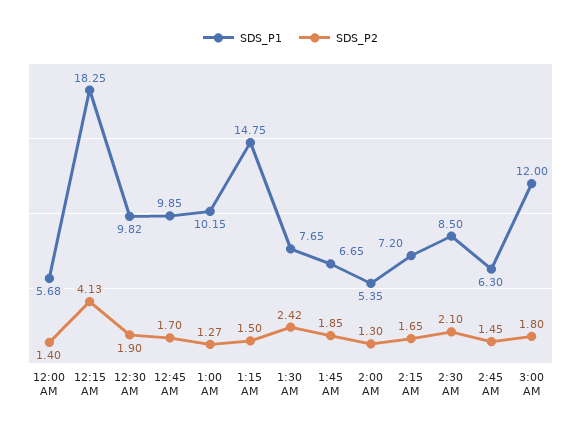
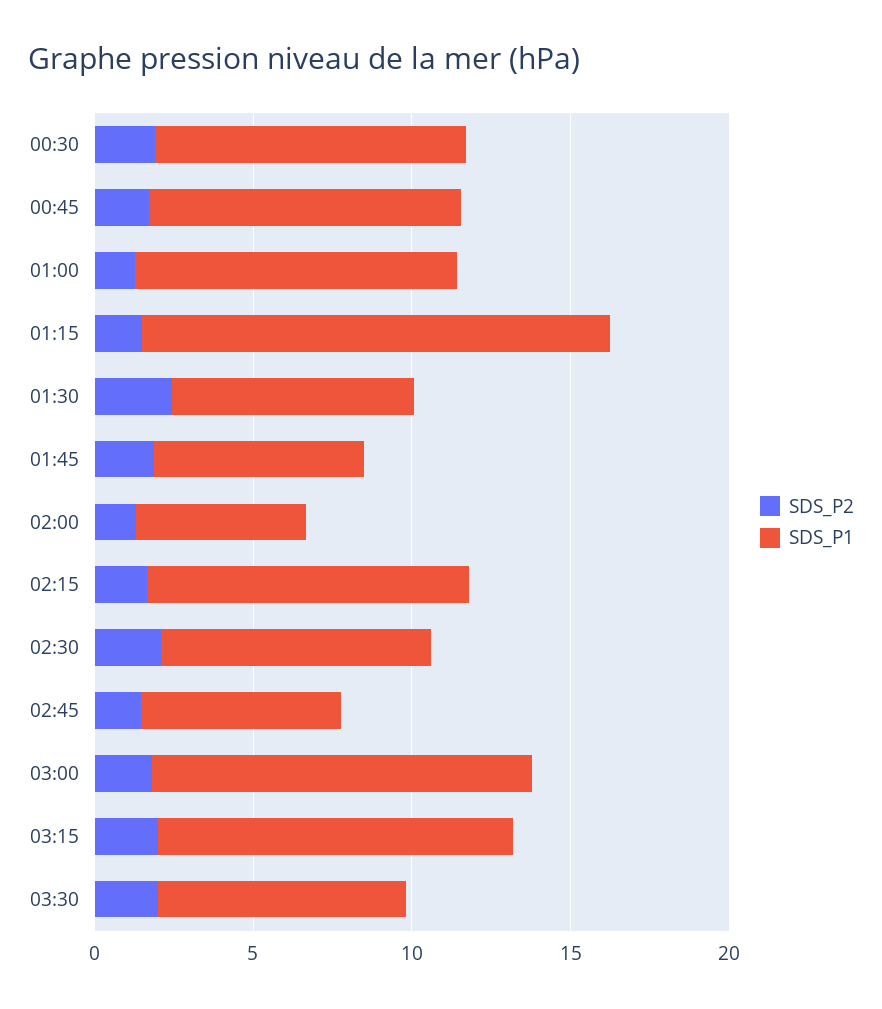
SDS_P1, 12:00 AM: 5.68 -> none
SDS_P2, 12:00 AM: 1.4 -> none
SDS_P1, 12:15 AM: 18.25 -> none
SDS_P2, 12:15 AM: 4.13 -> none
SDS_P1, 2:15 AM: 7.2 -> 10
SDS_P2, 03:15: none -> 2
SDS_P1, 03:15: none -> 11
SDS_P2, 03:30: none -> 2
SDS_P1, 03:30: none -> 8

